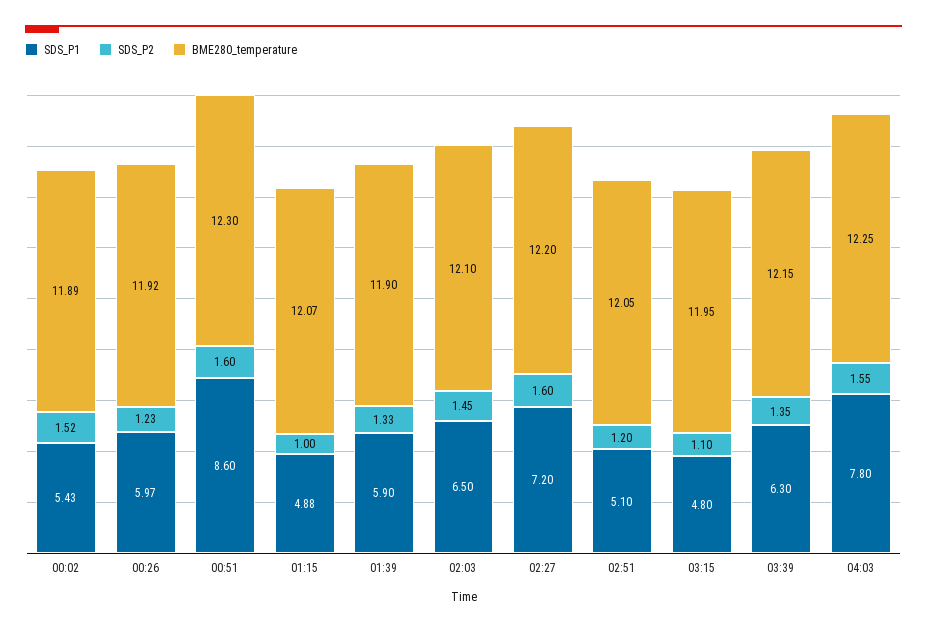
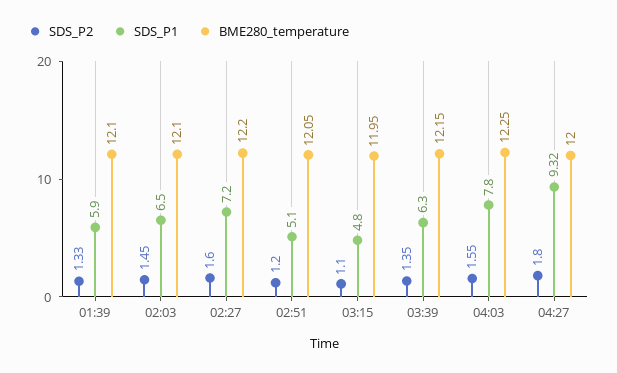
SDS_P1, 00:02: 5.43 -> none
SDS_P2, 00:02: 1.52 -> none
BME280_temperature, 00:02: 11.89 -> none
SDS_P1, 00:26: 5.97 -> none
SDS_P2, 00:26: 1.23 -> none
BME280_temperature, 00:26: 11.92 -> none
SDS_P1, 00:51: 8.6 -> none
SDS_P2, 00:51: 1.6 -> none
BME280_temperature, 00:51: 12.3 -> none
SDS_P1, 01:15: 4.88 -> none
SDS_P2, 01:15: 1 -> none
BME280_temperature, 01:15: 12.07 -> none
BME280_temperature, 01:39: 11.9 -> 12.1
SDS_P2, 04:27: none -> 1.8
SDS_P1, 04:27: none -> 9.32
BME280_temperature, 04:27: none -> 12

